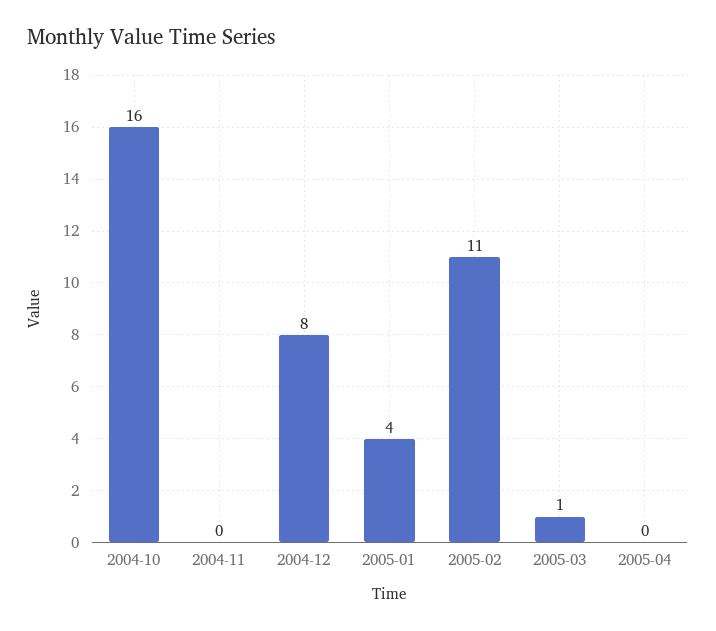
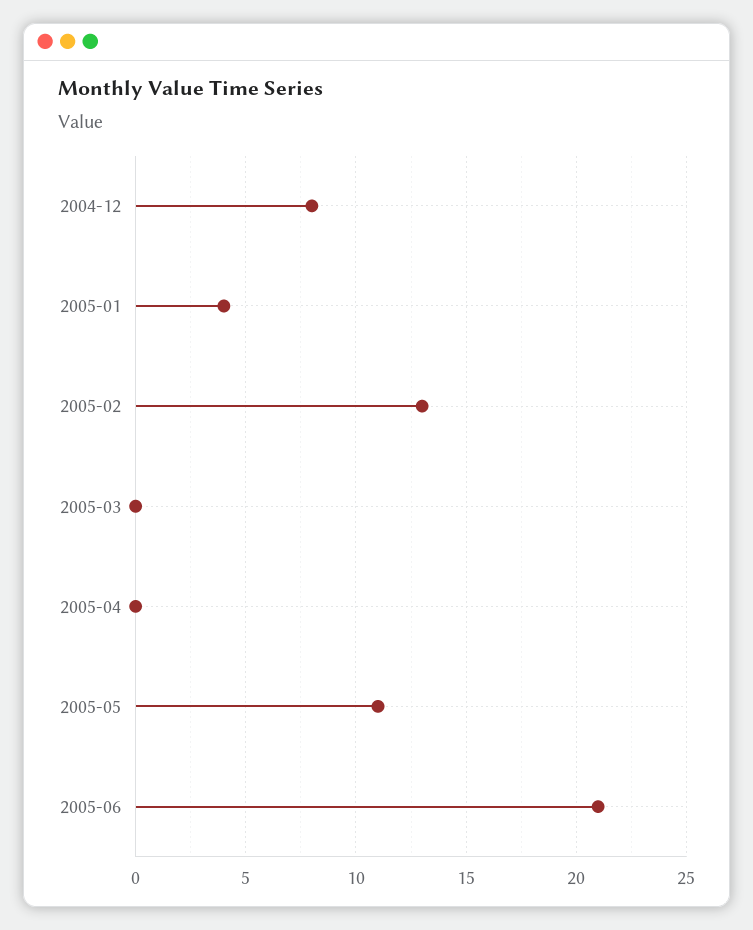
2004-10: 16 -> none
2004-11: 0 -> none
2005-02: 11 -> 13
2005-03: 1 -> 0
2005-05: none -> 11
2005-06: none -> 21

